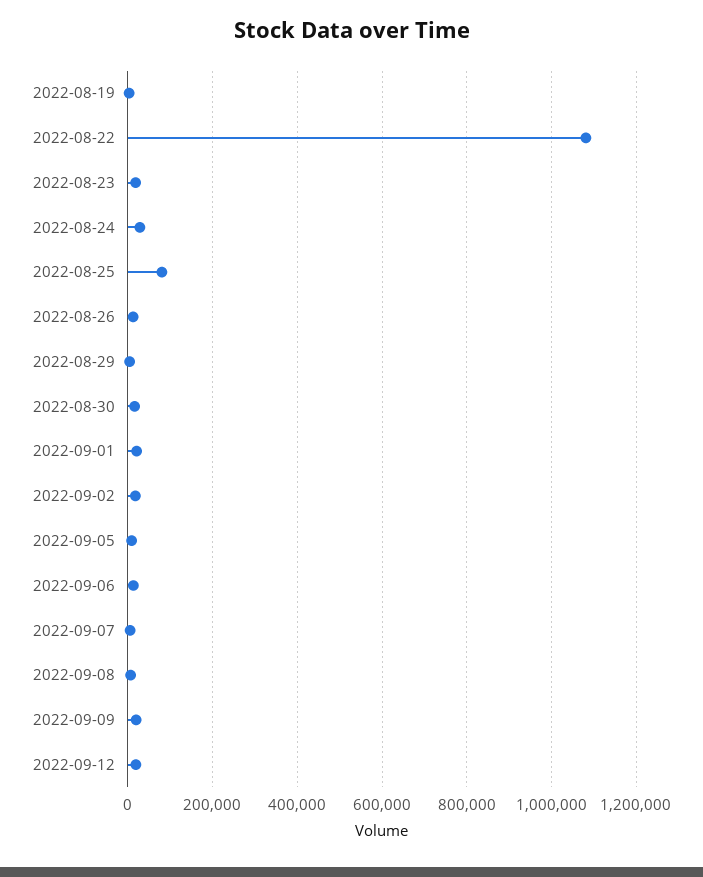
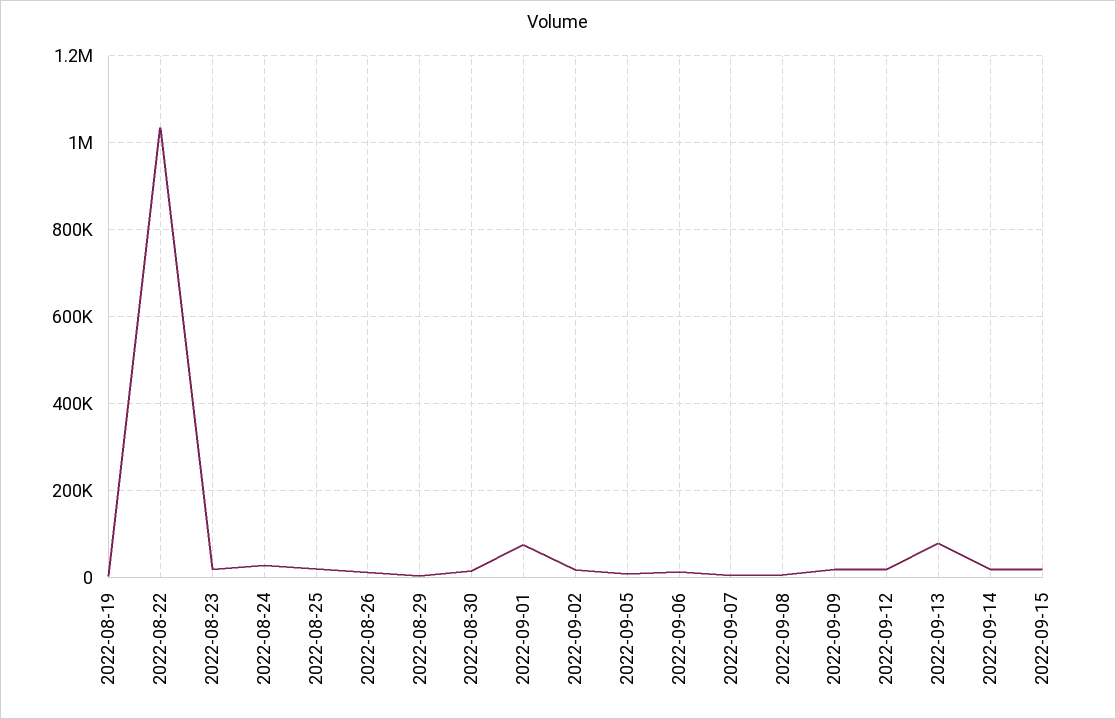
2022-08-22: 1080000 -> 1040000
2022-08-25: 80000 -> 20000
2022-09-01: 20000 -> 80000
2022-09-13: none -> 80000
2022-09-14: none -> 20000
2022-09-15: none -> 20000

